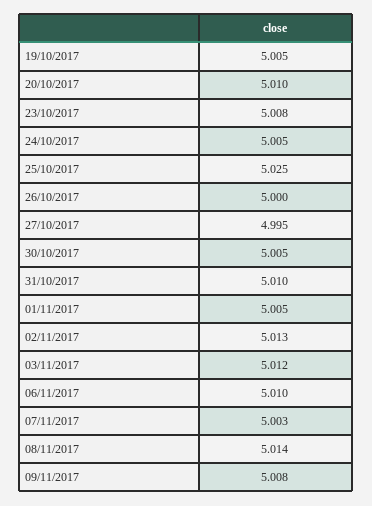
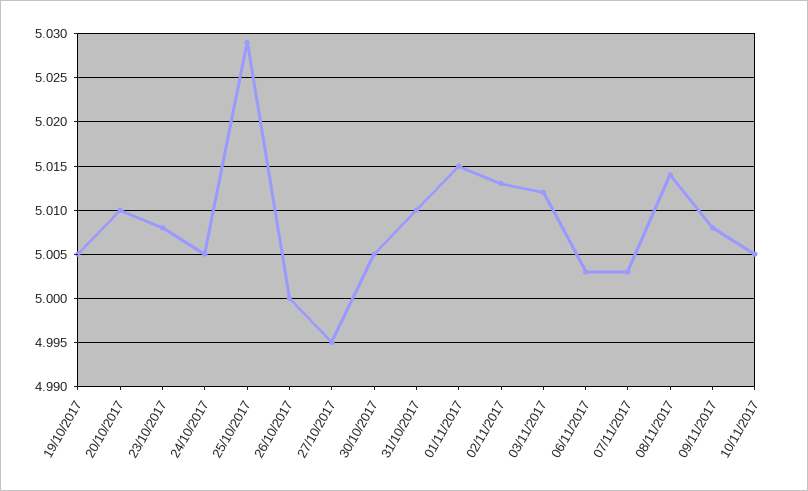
25/10/2017: 5.025 -> 5.029
01/11/2017: 5.005 -> 5.015
06/11/2017: 5.01 -> 5.003
10/11/2017: none -> 5.005

